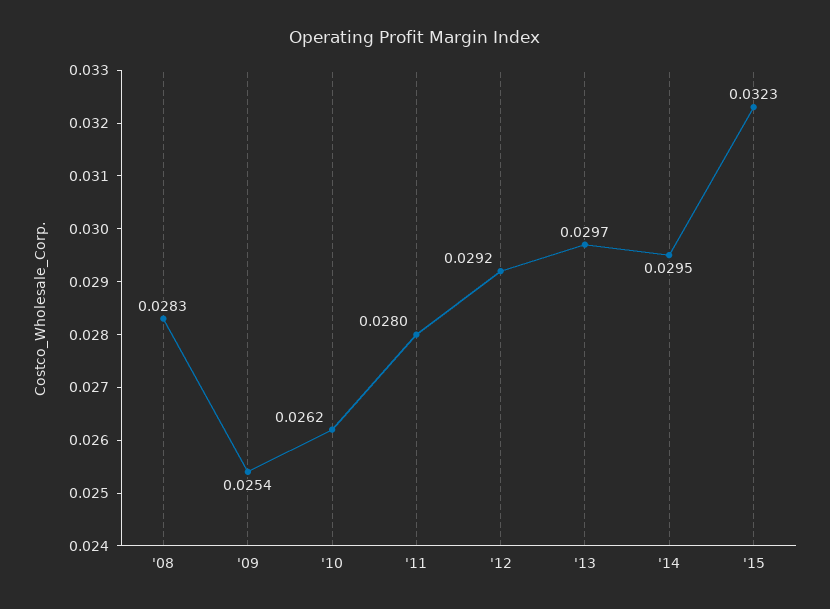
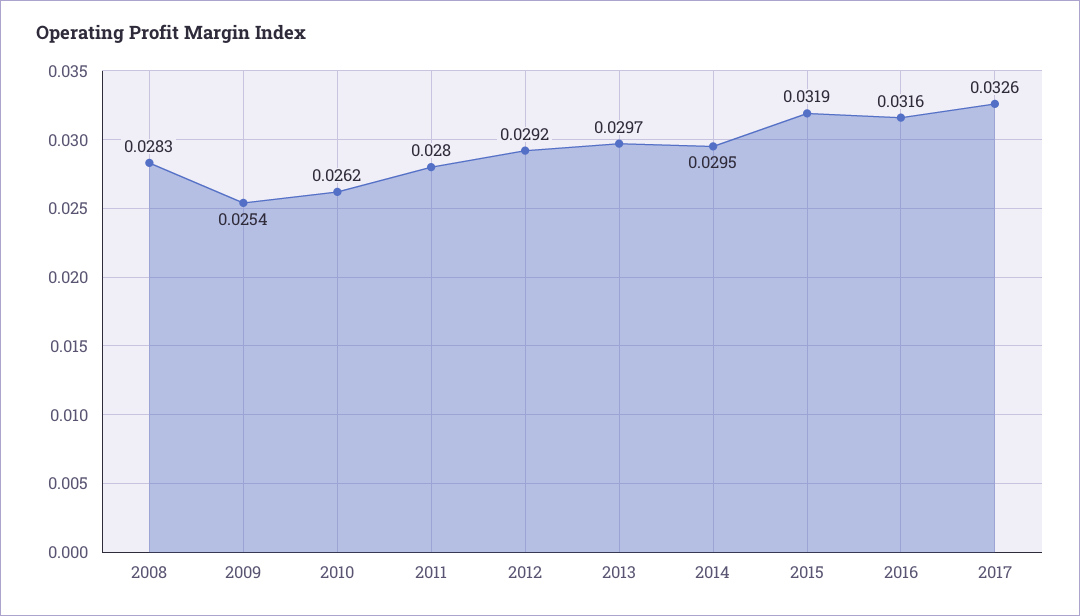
'15: 0.0323 -> 0.0319
2016: none -> 0.0316
2017: none -> 0.0326

